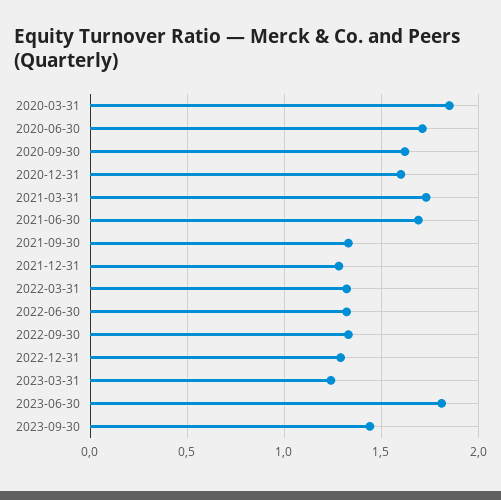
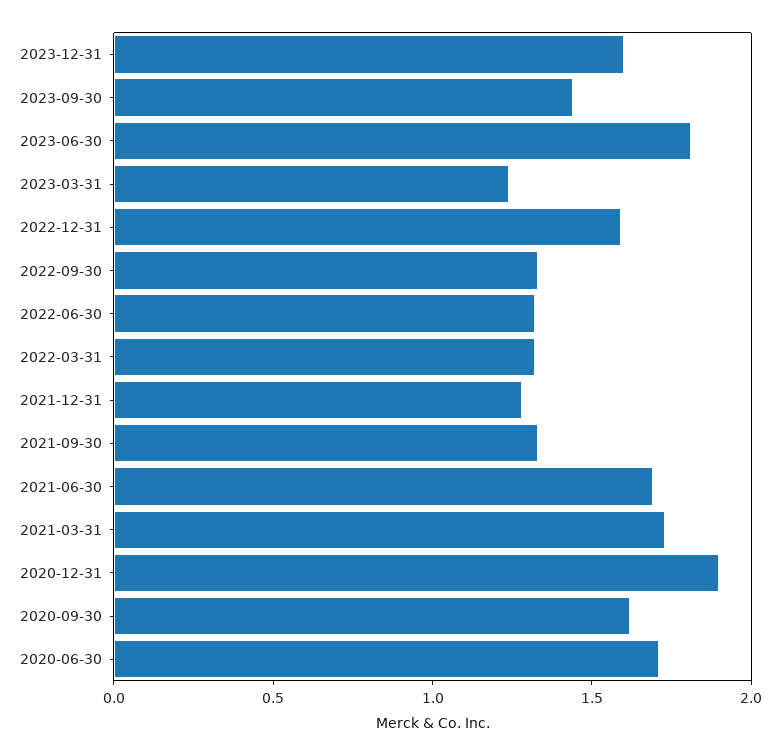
2020-03-31: 1.85 -> none
2020-12-31: 1.6 -> 1.9
2022-12-31: 1.3 -> 1.6
2023-12-31: none -> 1.6

